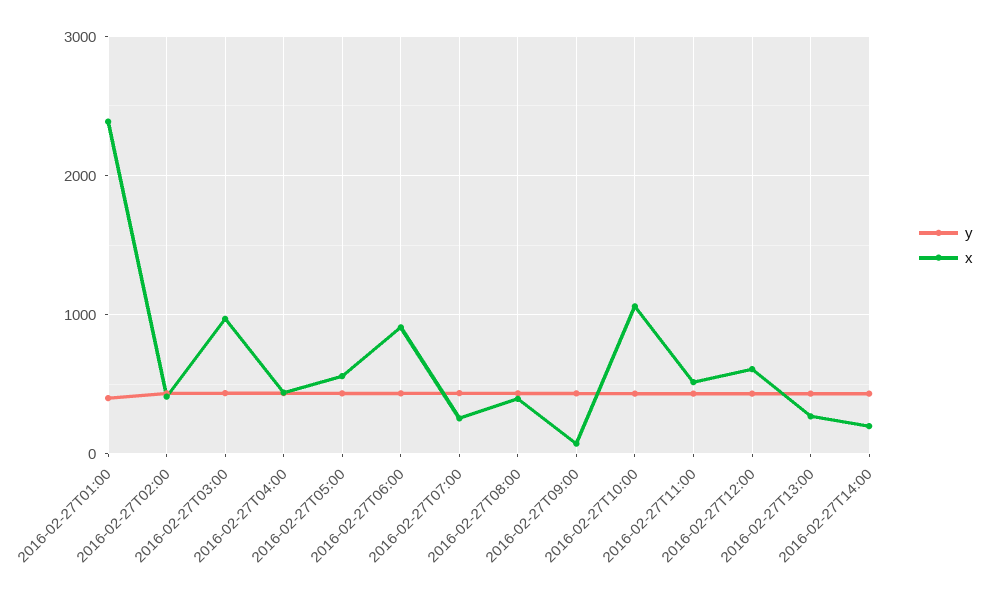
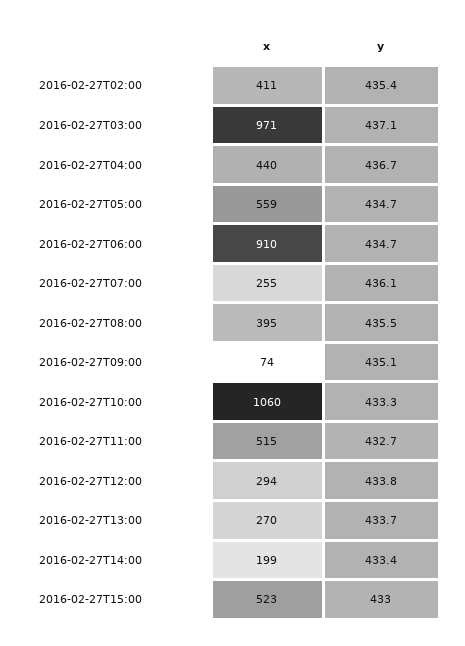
y, 2016-02-27T01:00: 400 -> none
x, 2016-02-27T01:00: 2400 -> none
x, 2016-02-27T12:00: 600 -> 294
x, 2016-02-27T15:00: none -> 523
y, 2016-02-27T15:00: none -> 433

